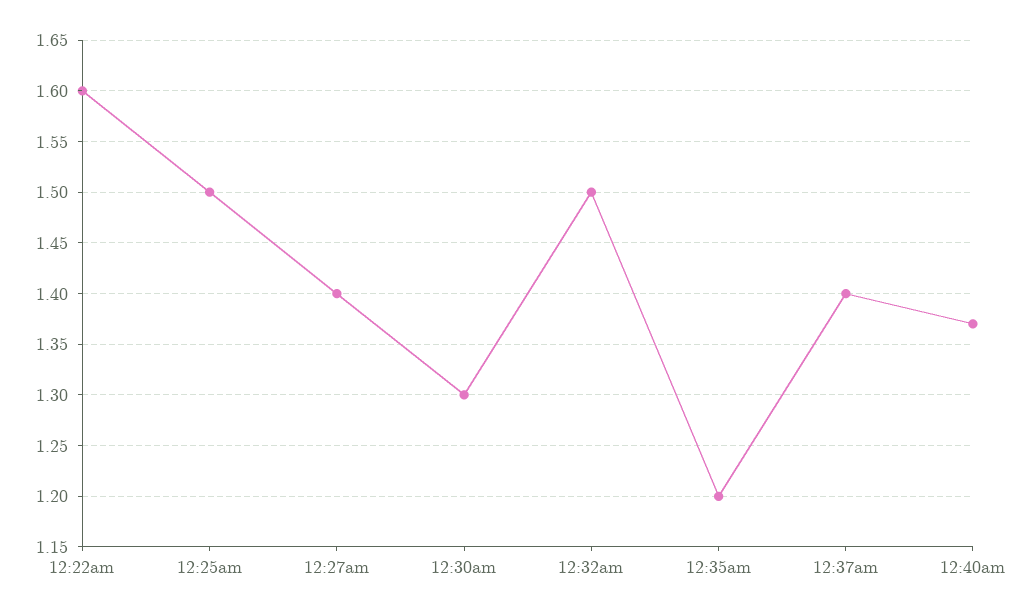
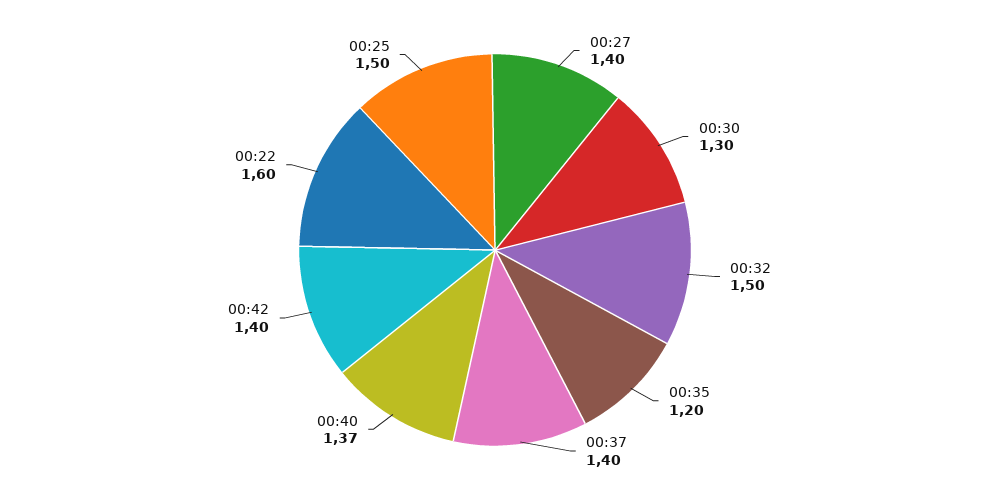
00:42: none -> 1.4

